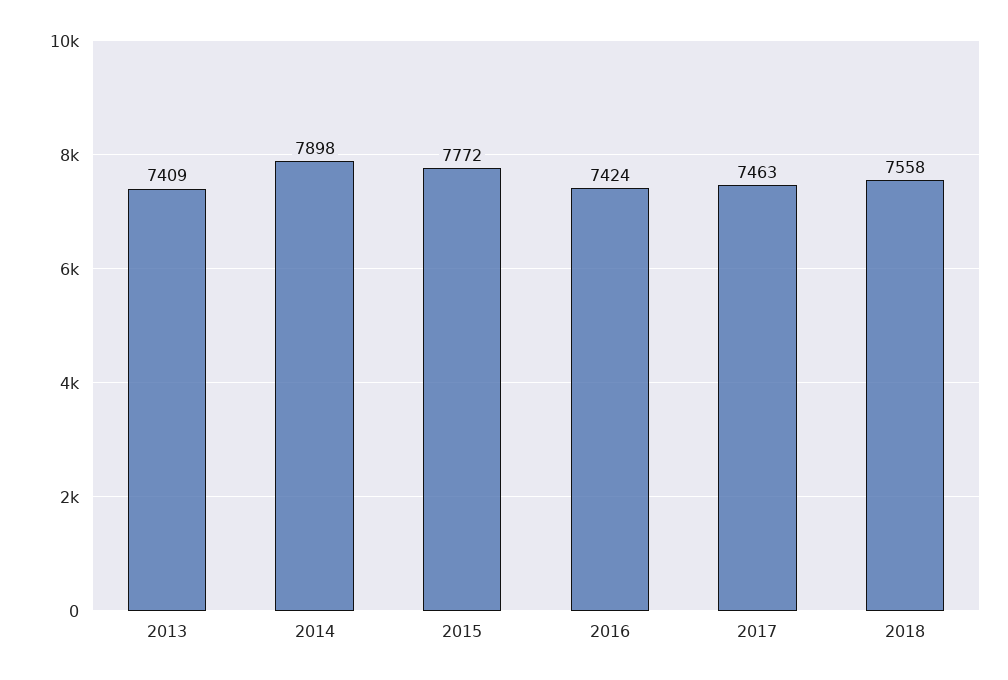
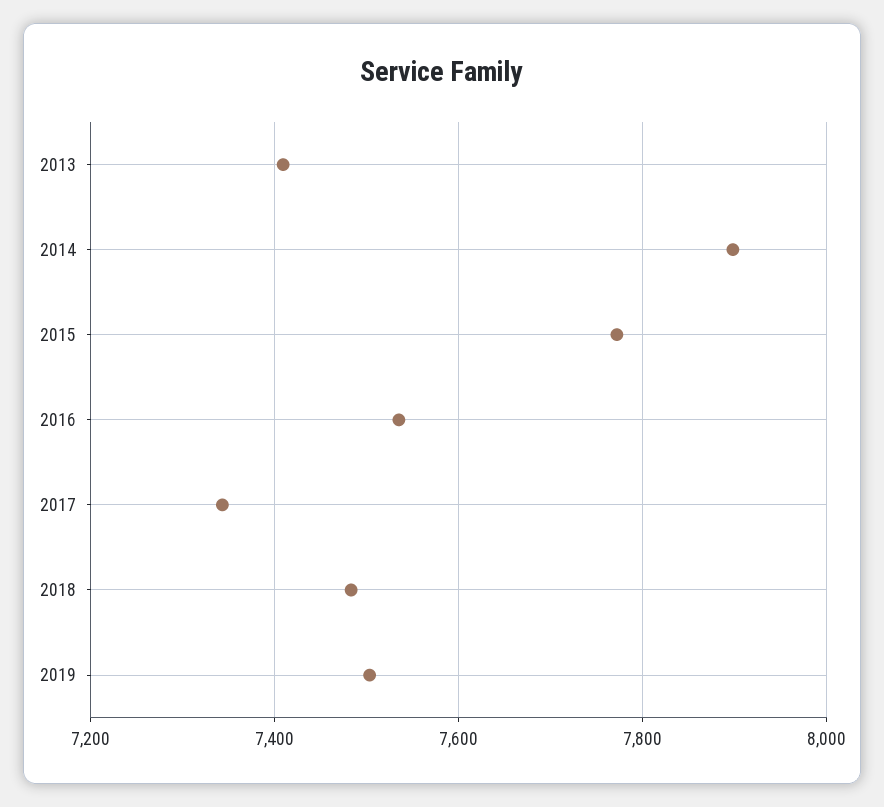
2016: 7424 -> 7540
2017: 7463 -> 7340
2018: 7558 -> 7480
2019: none -> 7500

